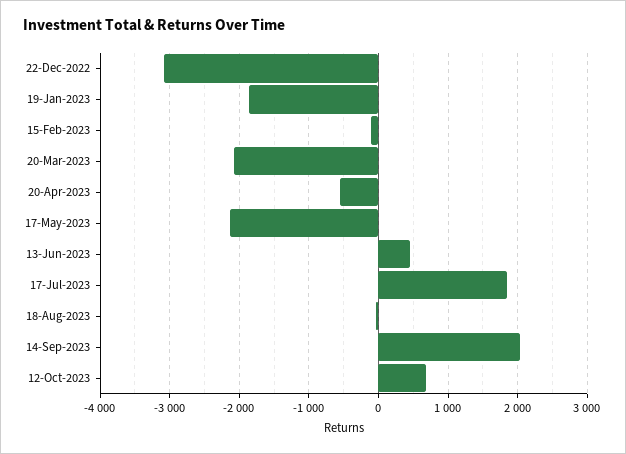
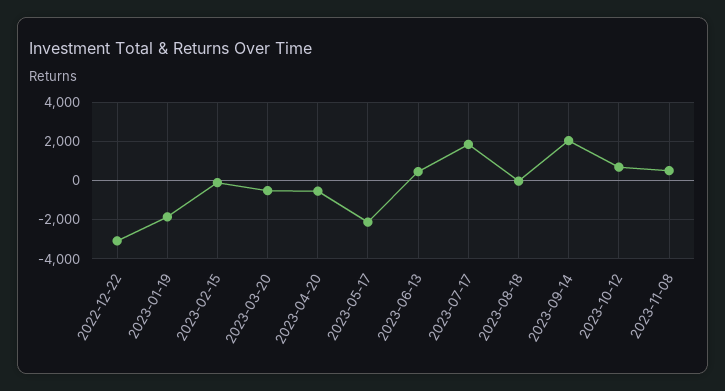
20-Mar-2023: -2100 -> -500
2023-11-08: none -> 500

